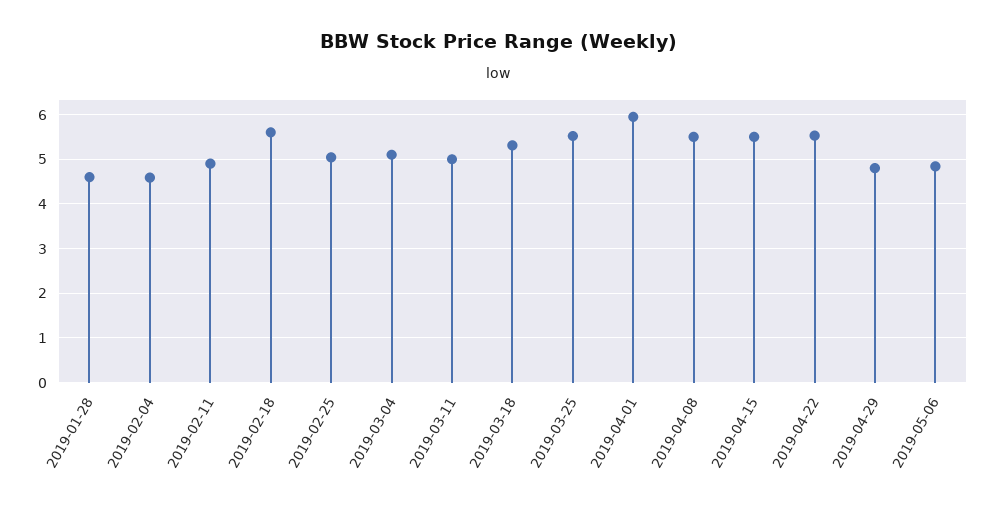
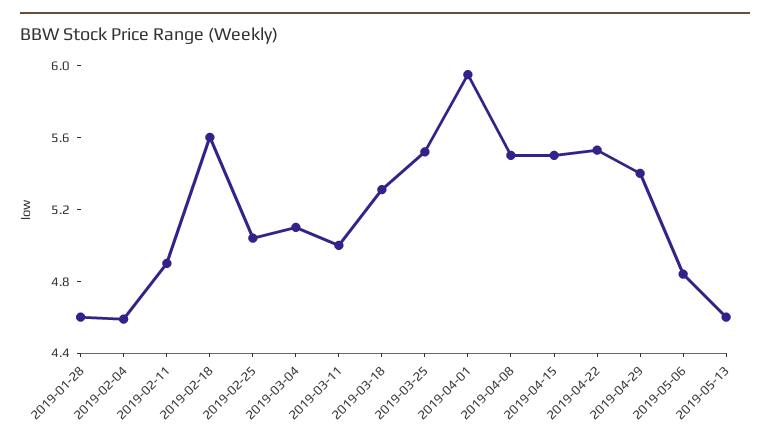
2019-04-29: 4.8 -> 5.4
2019-05-13: none -> 4.6

